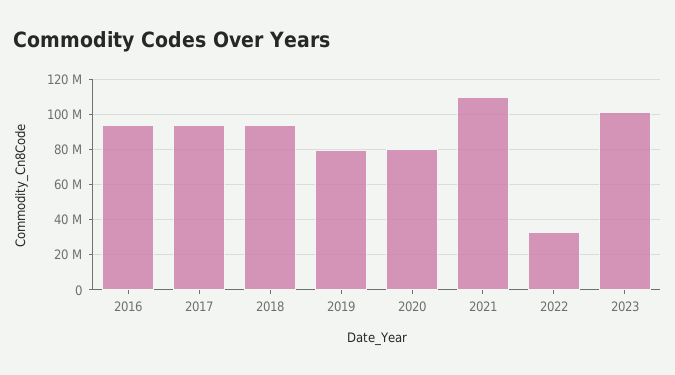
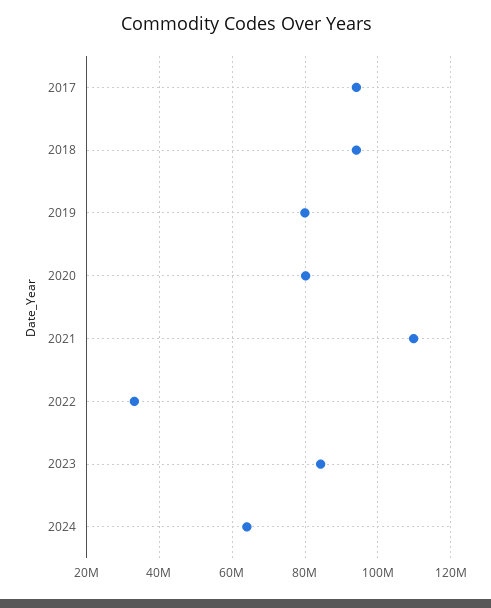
2016: 95000000 -> none
2023: 100000000 -> 84000000
2024: none -> 64000000

